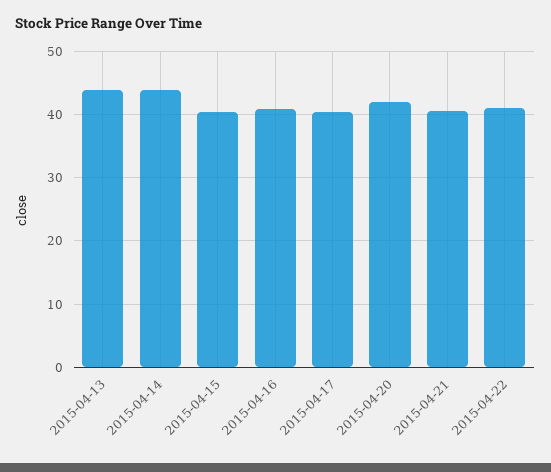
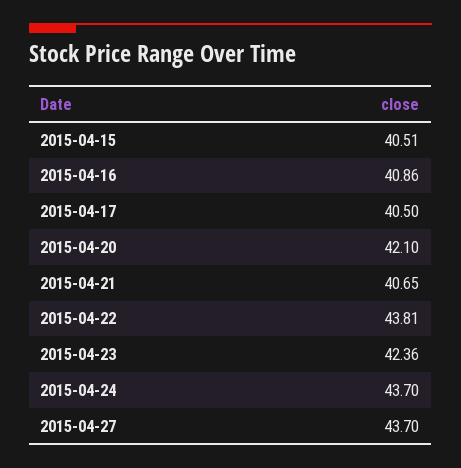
2015-04-13: 44 -> none
2015-04-14: 44 -> none
2015-04-22: 41 -> 43.81
2015-04-23: none -> 42.36
2015-04-24: none -> 43.7
2015-04-27: none -> 43.7

